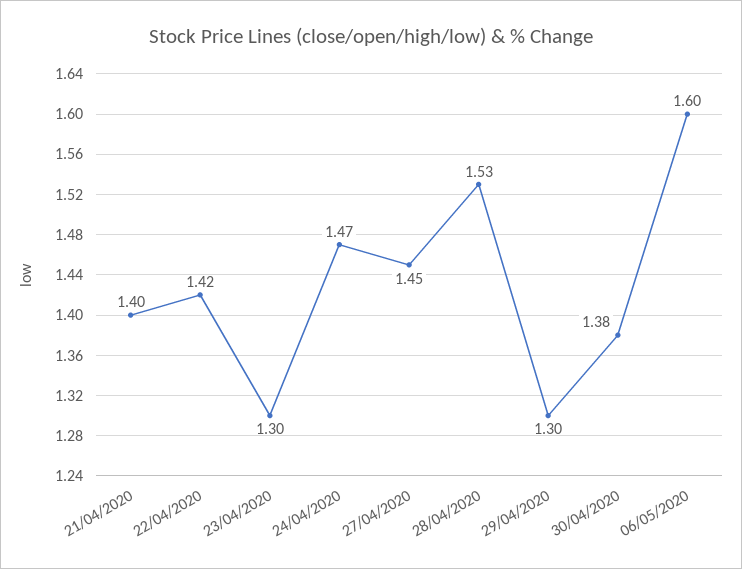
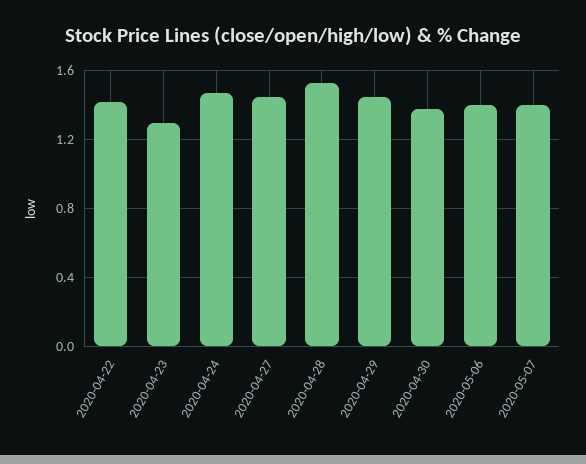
21/04/2020: 1.4 -> none
29/04/2020: 1.3 -> 1.45
06/05/2020: 1.6 -> 1.4
2020-05-07: none -> 1.4

